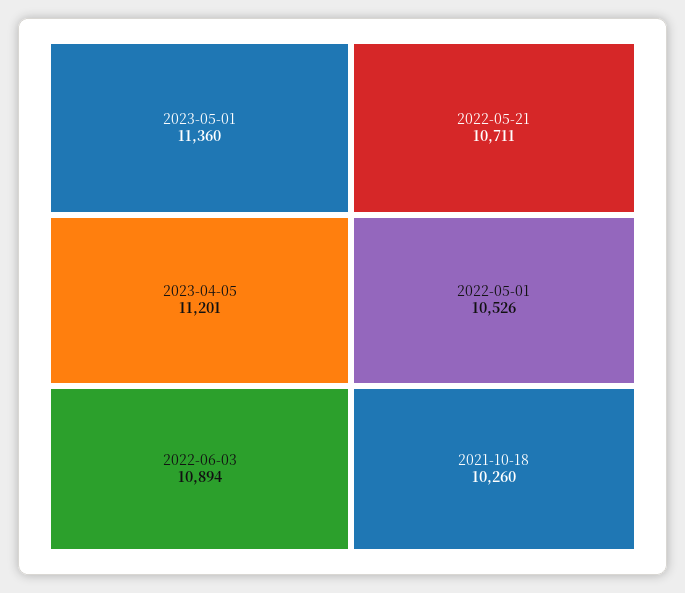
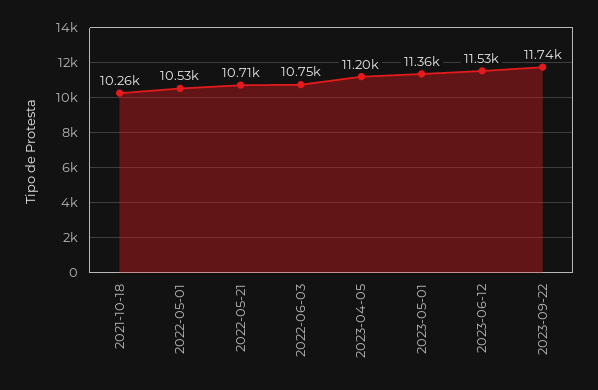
2022-06-03: 10894 -> 10750
2023-06-12: none -> 11530
2023-09-22: none -> 11740

